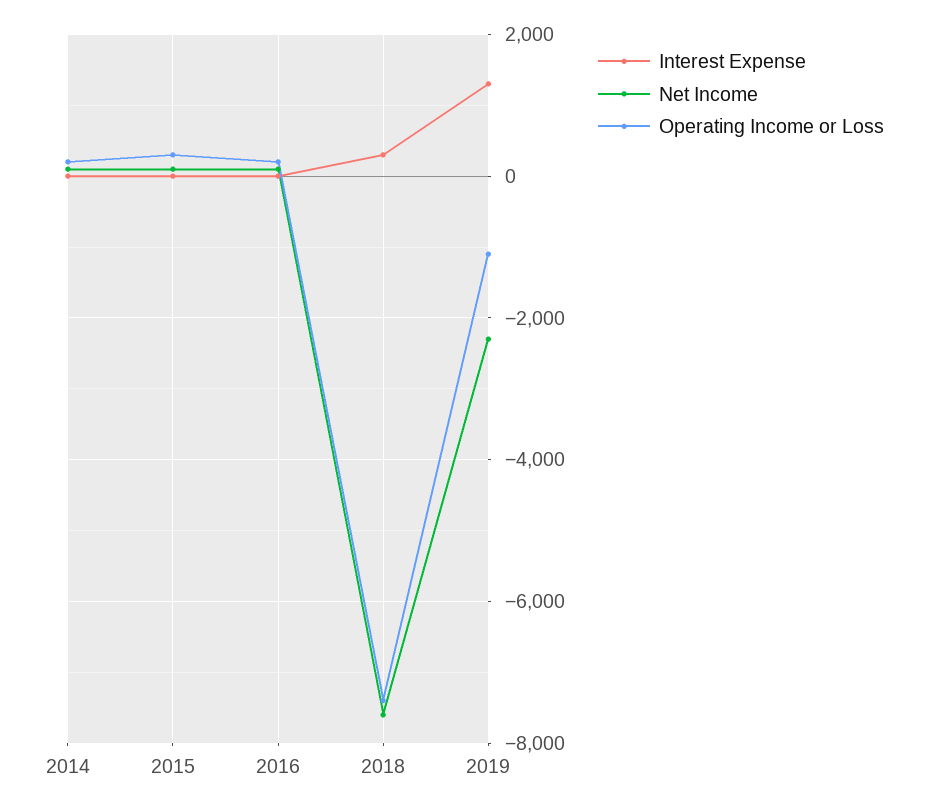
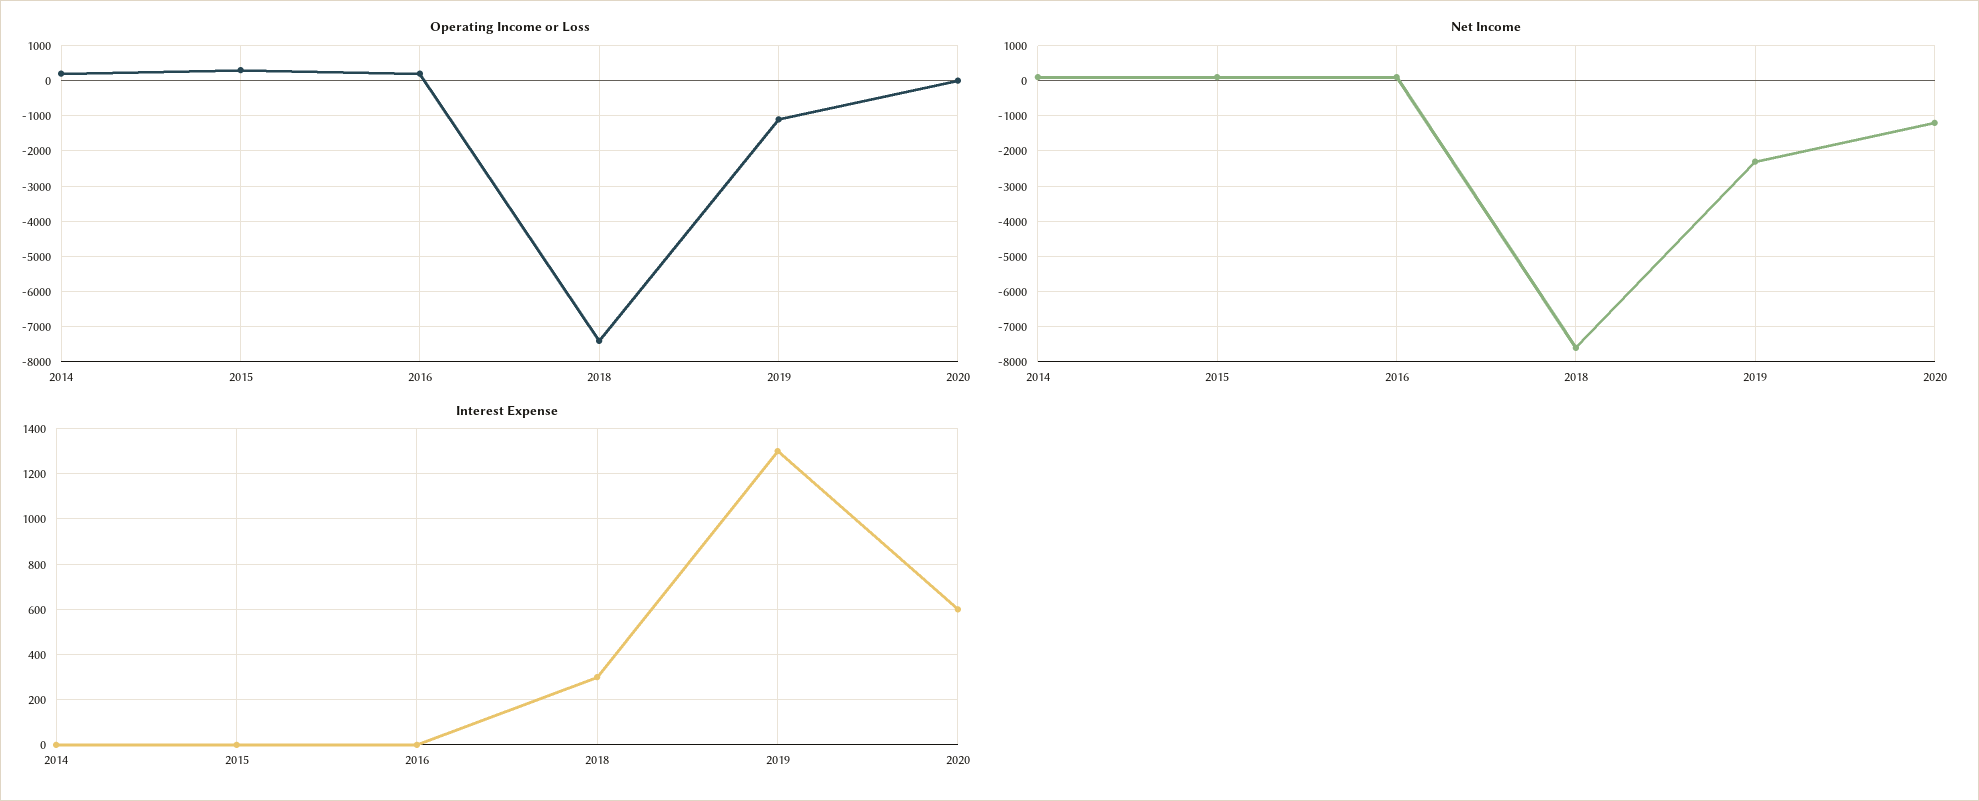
Operating Income or Loss, 2020: none -> 0
Net Income, 2020: none -> -1200
Interest Expense, 2020: none -> 600

